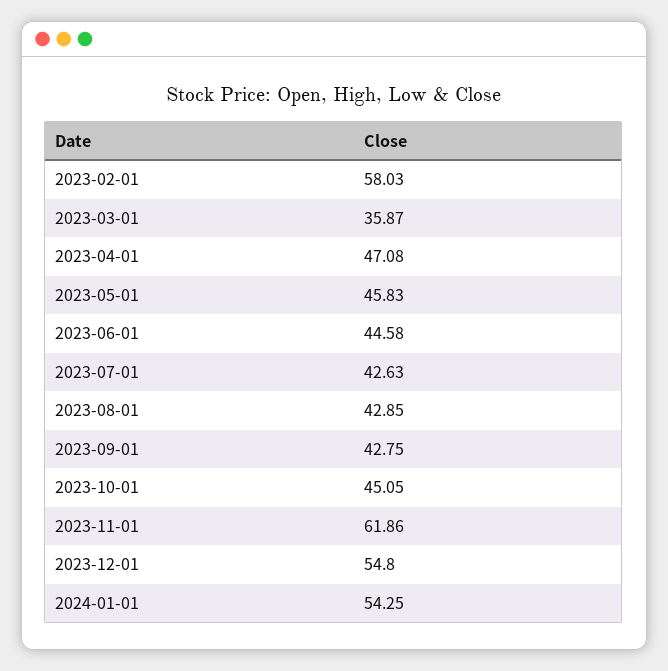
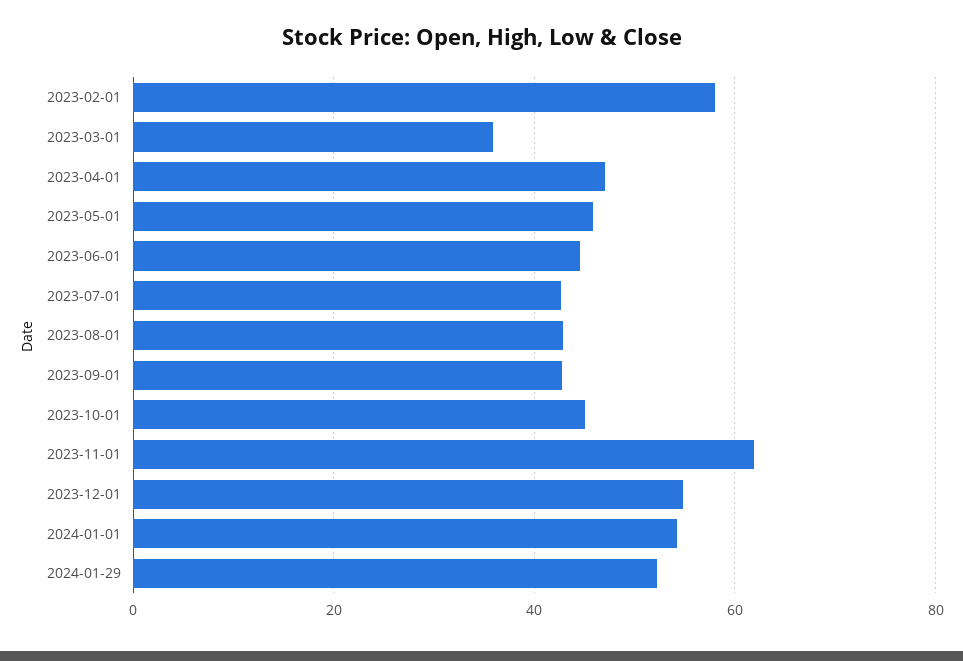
2024-01-29: none -> 52

